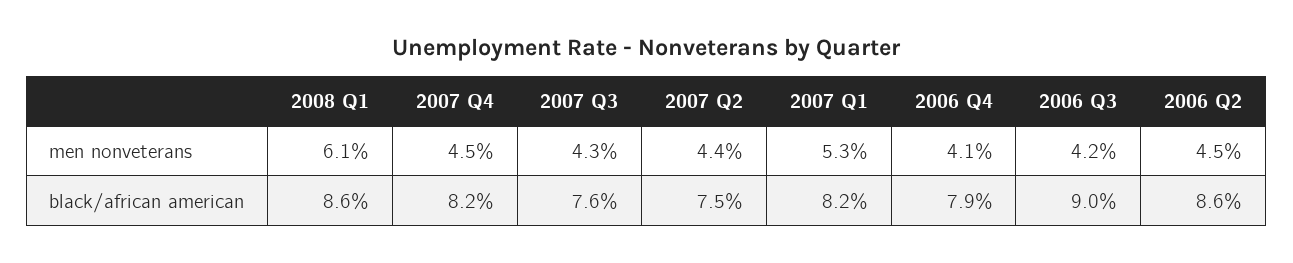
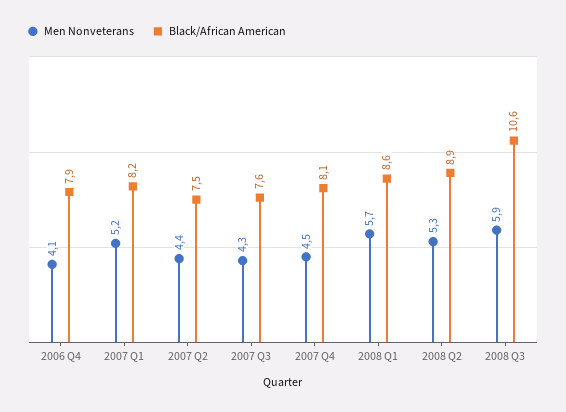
men nonveterans, 2008 Q1: 6.1 -> 5.7
men nonveterans, 2007 Q1: 5.3 -> 5.2
men nonveterans, 2006 Q3: 4.2 -> none
men nonveterans, 2006 Q2: 4.5 -> none
black/african american, 2007 Q4: 8.2 -> 8.1
black/african american, 2006 Q3: 9 -> none
black/african american, 2006 Q2: 8.6 -> none
men nonveterans, 2008 Q2: none -> 5.3
black/african american, 2008 Q2: none -> 8.9
men nonveterans, 2008 Q3: none -> 5.9
black/african american, 2008 Q3: none -> 10.6

